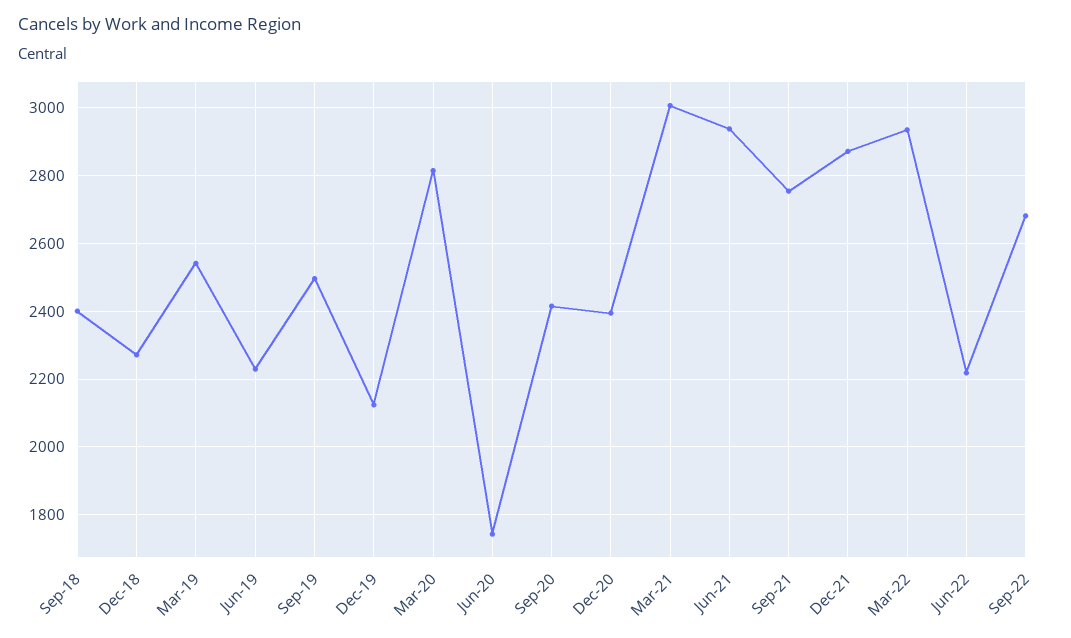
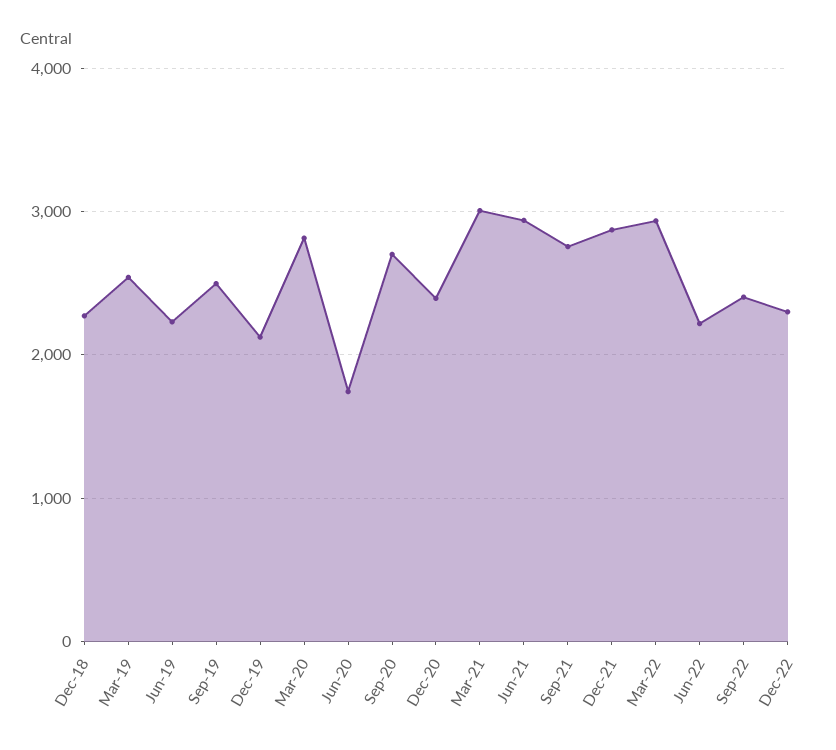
Sep-18: 2400 -> none
Sep-20: 2420 -> 2700
Sep-22: 2680 -> 2400
Dec-22: none -> 2300

